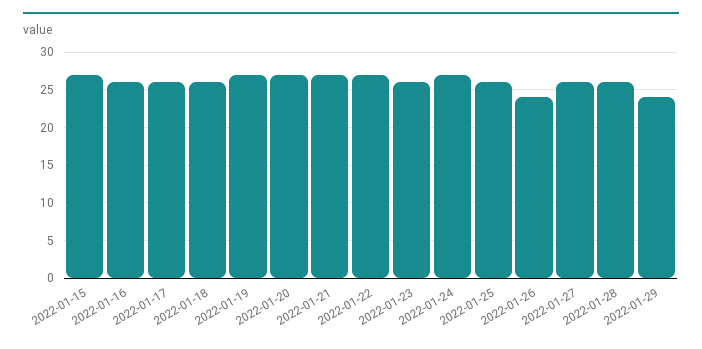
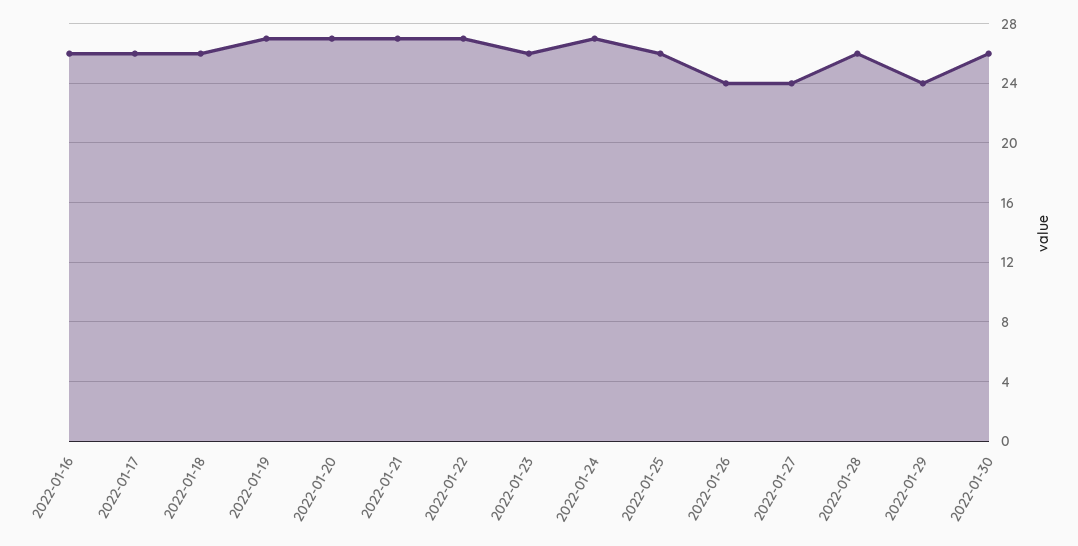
2022-01-15: 27 -> none
2022-01-27: 26 -> 24
2022-01-30: none -> 26

